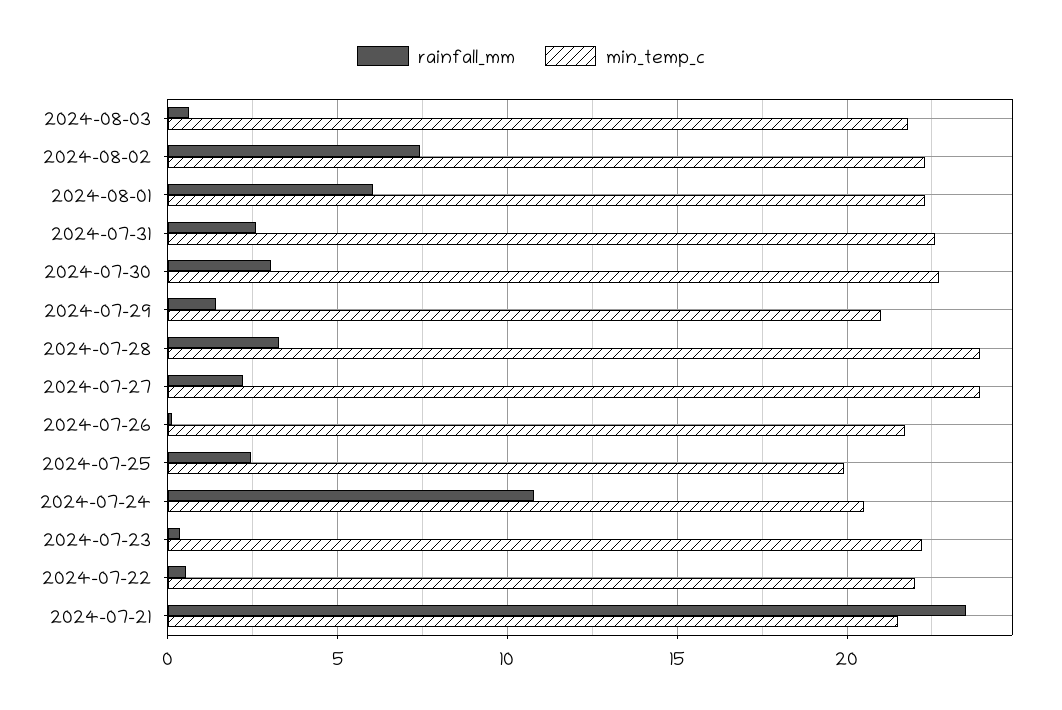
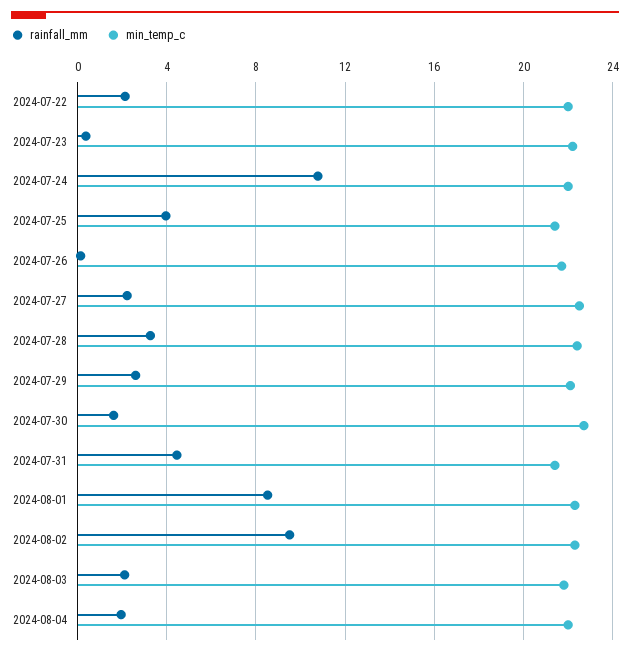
rainfall_mm, 2024-08-03: 0.5 -> 2
rainfall_mm, 2024-08-02: 7.5 -> 9.5
rainfall_mm, 2024-08-01: 6 -> 8.5
rainfall_mm, 2024-07-31: 2.5 -> 4.5
min_temp_c, 2024-07-31: 22.5 -> 21.5
rainfall_mm, 2024-07-30: 3 -> 1.5
rainfall_mm, 2024-07-29: 1.5 -> 2.5
min_temp_c, 2024-07-29: 21 -> 22
min_temp_c, 2024-07-28: 24 -> 22.5
min_temp_c, 2024-07-27: 24 -> 22.5
rainfall_mm, 2024-07-25: 2.5 -> 4
min_temp_c, 2024-07-25: 20 -> 21.5
min_temp_c, 2024-07-24: 20.5 -> 22
rainfall_mm, 2024-07-22: 0.5 -> 2
rainfall_mm, 2024-07-21: 23.5 -> none
min_temp_c, 2024-07-21: 21.5 -> none
rainfall_mm, 2024-08-04: none -> 2
min_temp_c, 2024-08-04: none -> 22

